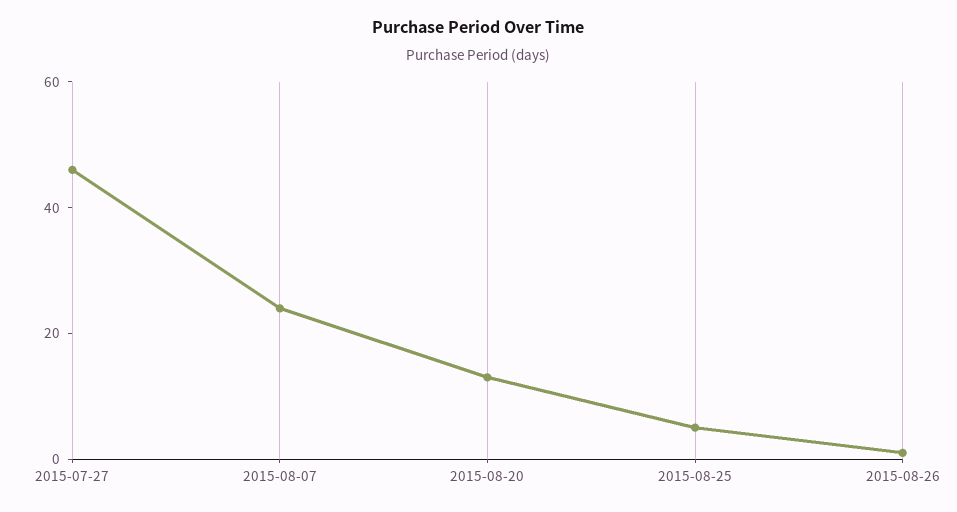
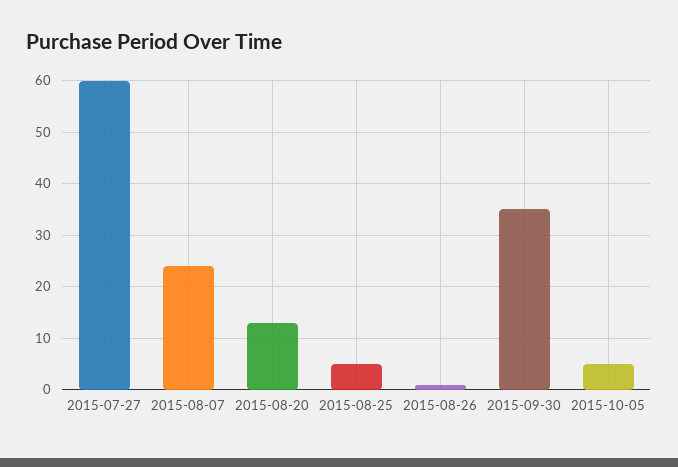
2015-07-27: 45 -> 60
2015-09-30: none -> 35
2015-10-05: none -> 5

